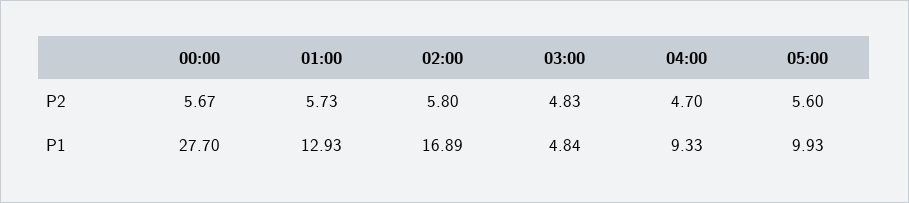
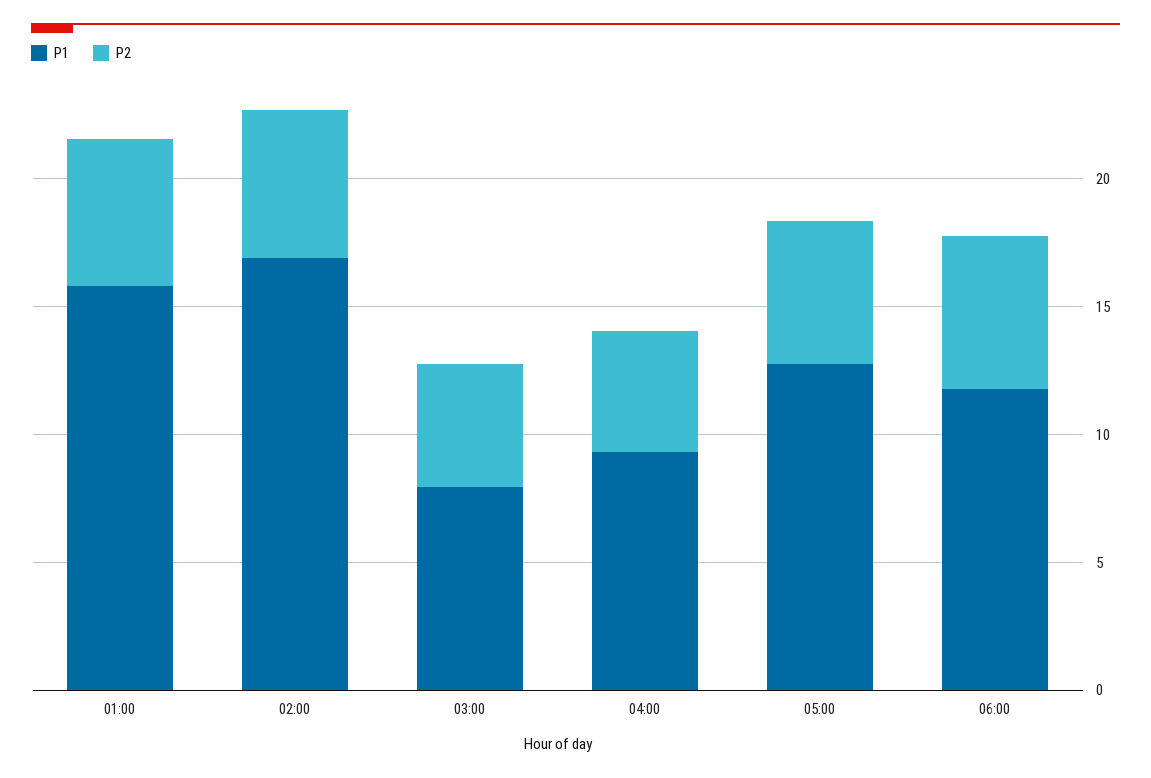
P2, 00:00: 5.67 -> none
P1, 00:00: 27.7 -> none
P1, 01:00: 12.93 -> 16
P1, 03:00: 4.84 -> 8
P1, 05:00: 9.93 -> 13
P1, 06:00: none -> 12
P2, 06:00: none -> 6

